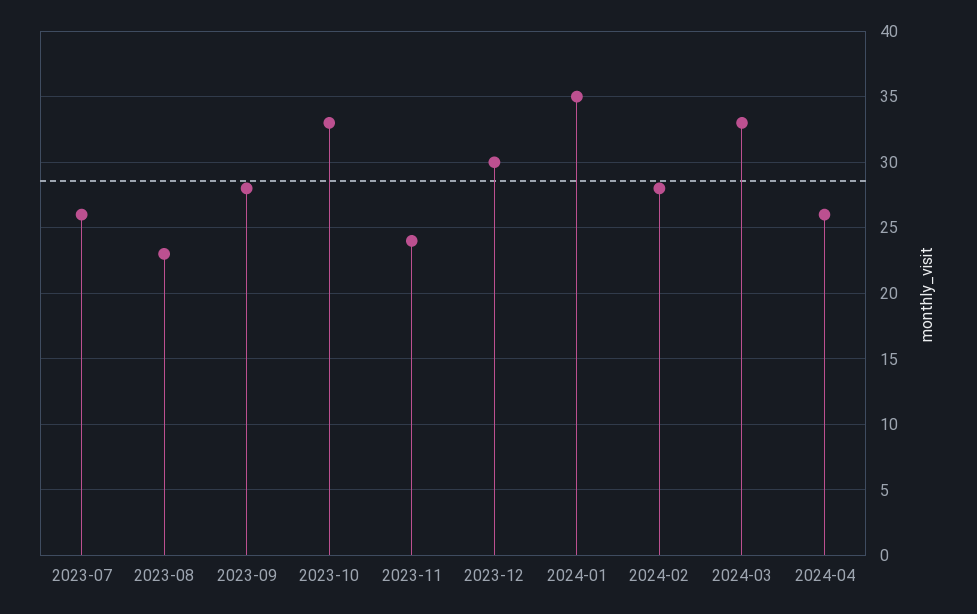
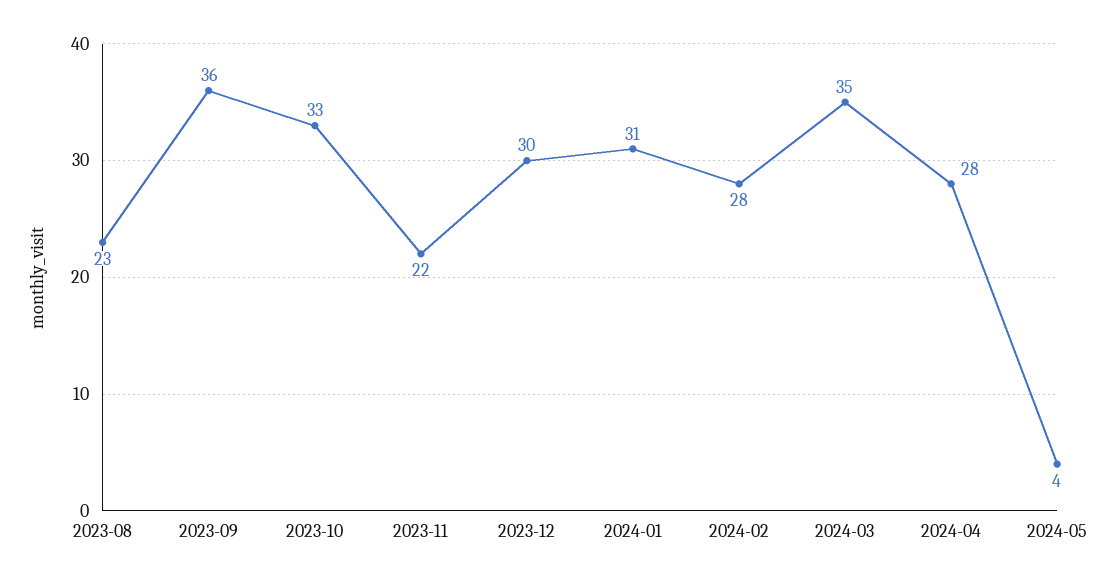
2023-07: 26 -> none
2023-09: 28 -> 36
2023-11: 24 -> 22
2024-01: 35 -> 31
2024-03: 33 -> 35
2024-04: 26 -> 28
2024-05: none -> 4

